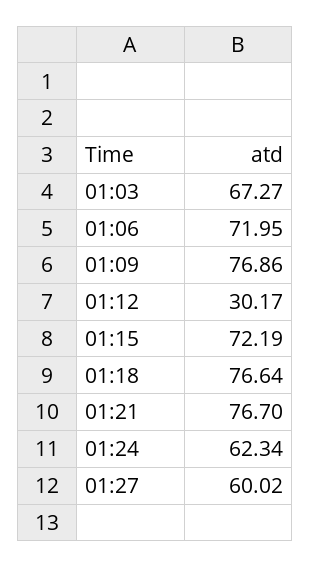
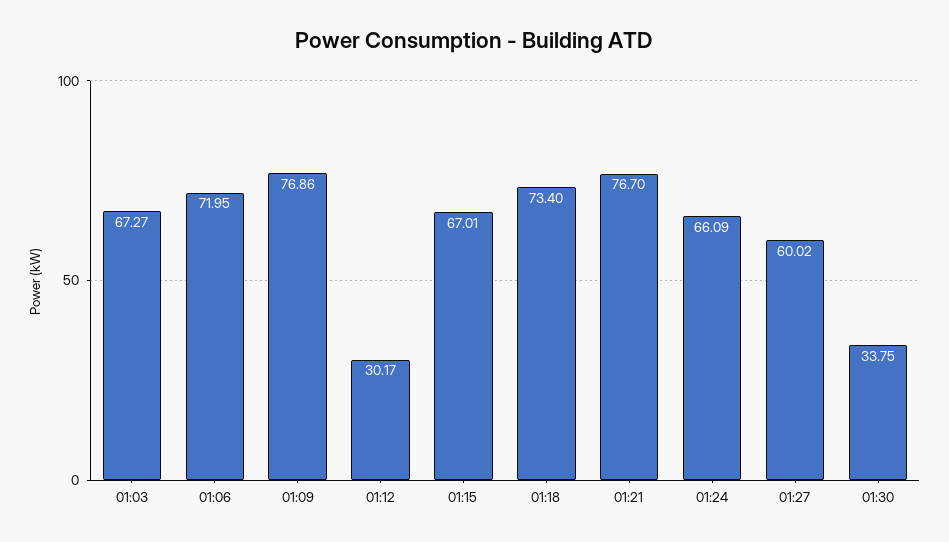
01:15: 72.19 -> 67.01
01:18: 76.64 -> 73.4
01:24: 62.34 -> 66.09
01:30: none -> 33.75

